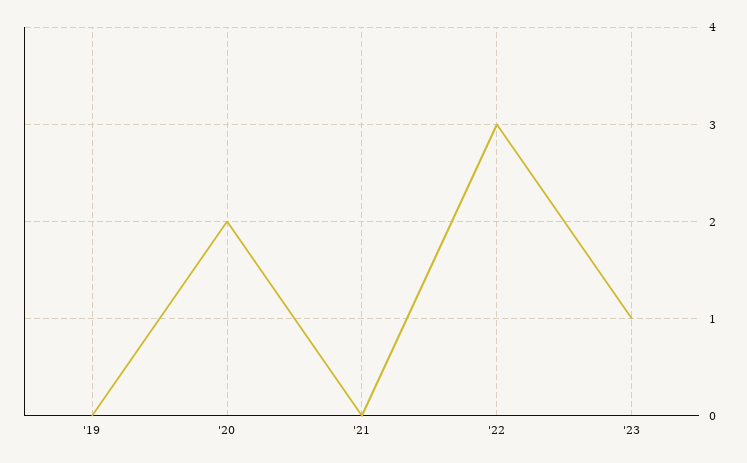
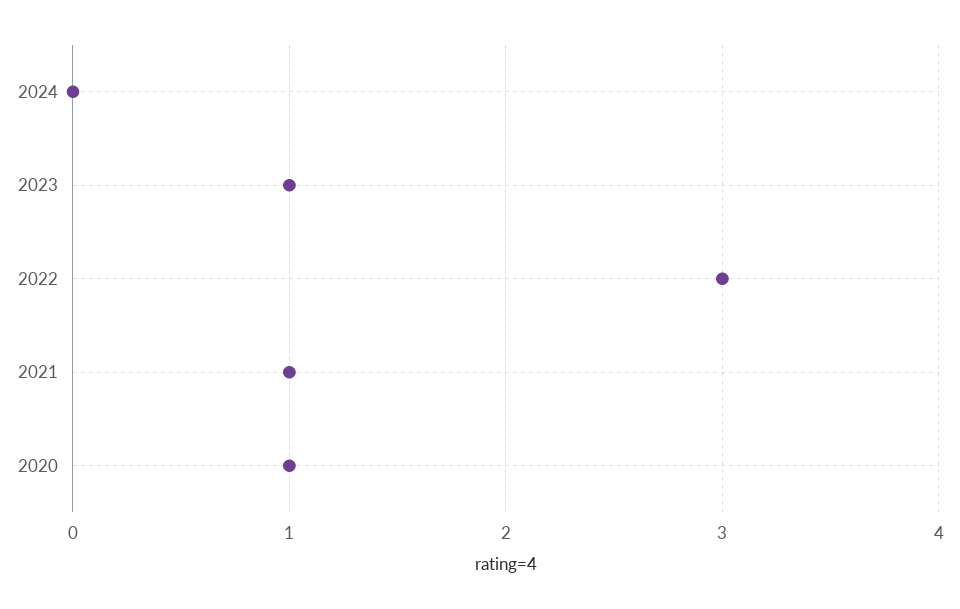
'19: 0 -> none
'20: 2 -> 1
'21: 0 -> 1
2024: none -> 0

